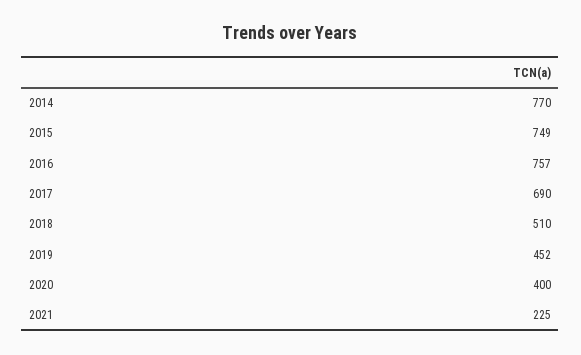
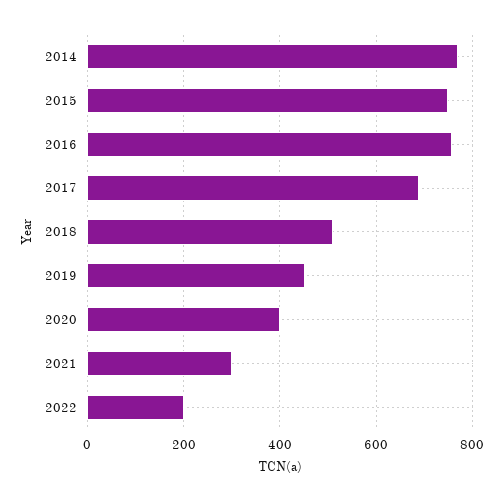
2021: 225 -> 300
2022: none -> 200

